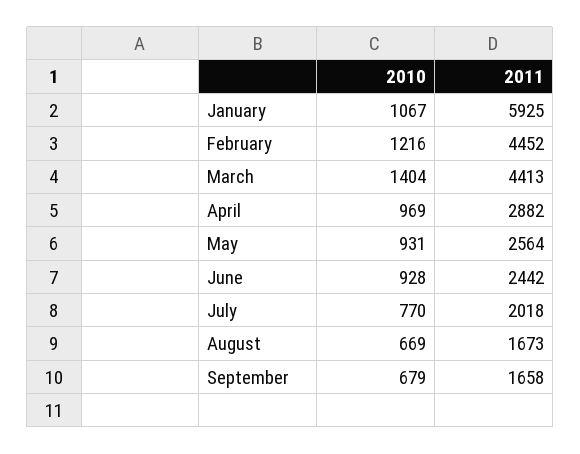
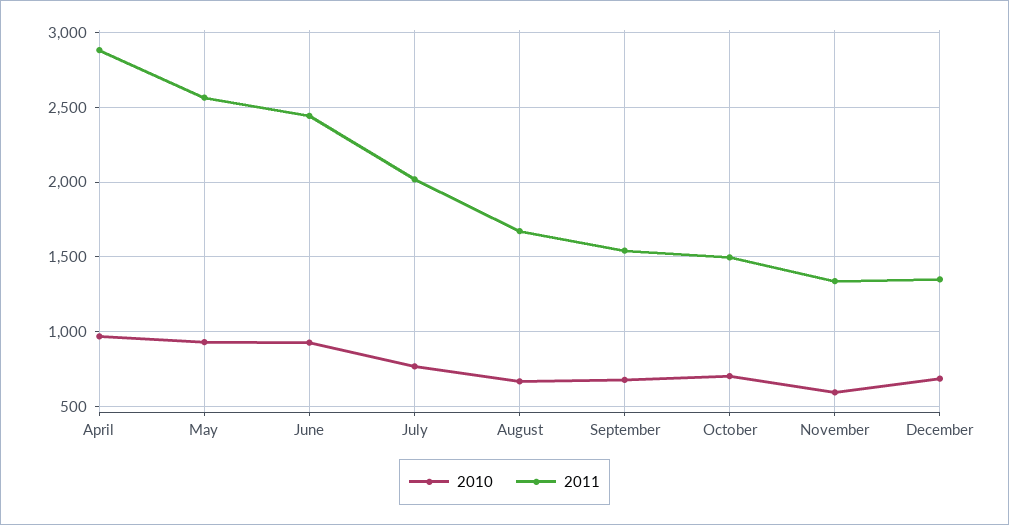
2010, January: 1067 -> none
2011, January: 5925 -> none
2010, February: 1216 -> none
2011, February: 4452 -> none
2010, March: 1404 -> none
2011, March: 4413 -> none
2011, September: 1658 -> 1550
2010, October: none -> 700
2011, October: none -> 1500
2010, November: none -> 600
2011, November: none -> 1350
2010, December: none -> 700
2011, December: none -> 1350

